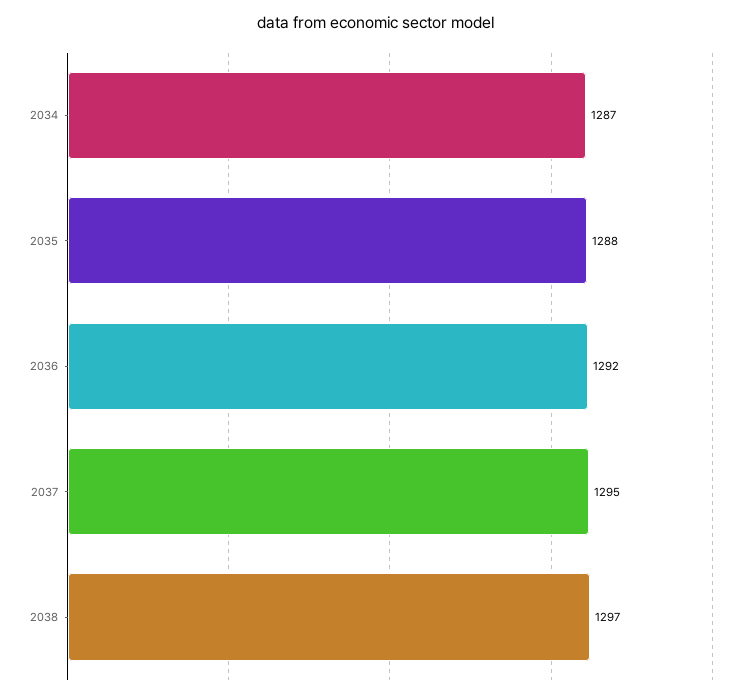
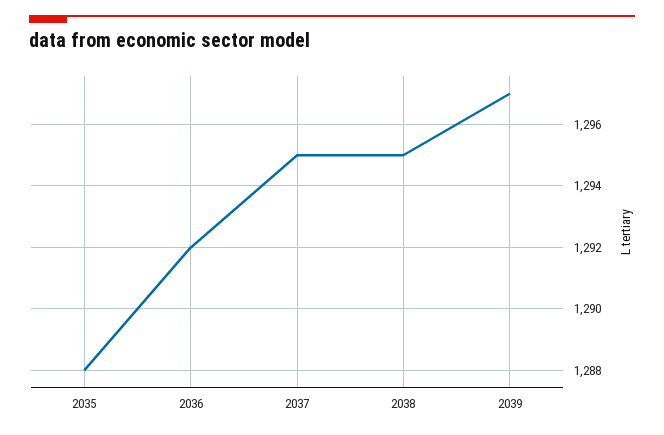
2034: 1287 -> none
2038: 1297 -> 1295
2039: none -> 1297

